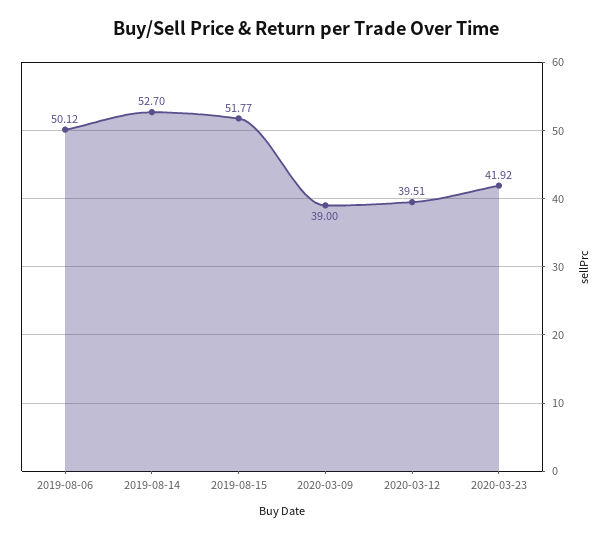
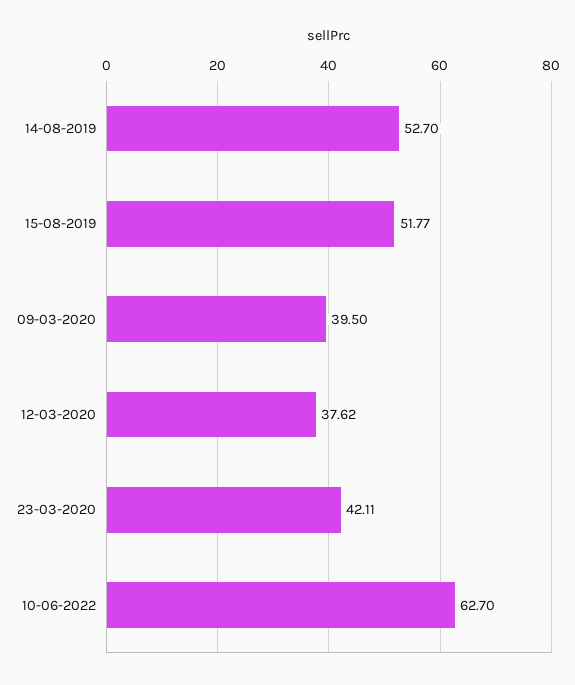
2019-08-06: 50.12 -> none
2020-03-09: 39 -> 39.5
2020-03-12: 39.51 -> 37.62
2020-03-23: 41.92 -> 42.11
10-06-2022: none -> 62.7

